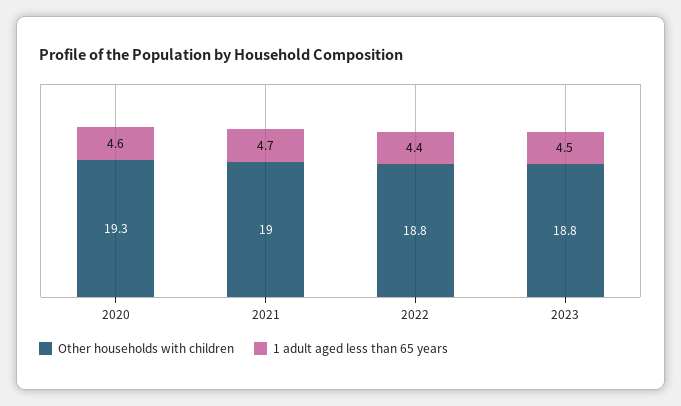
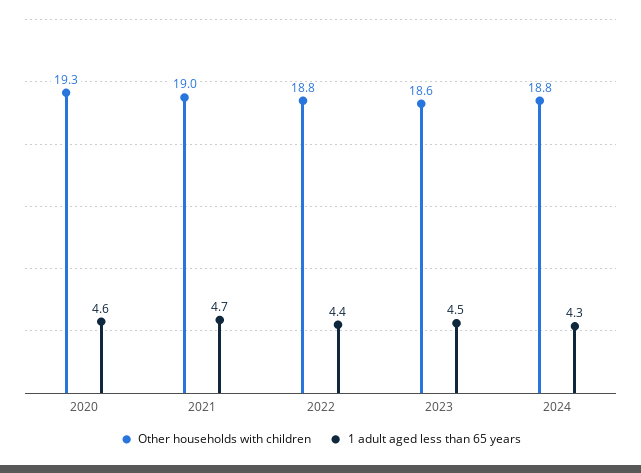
Other households with children, 2023: 18.8 -> 18.6
Other households with children, 2024: none -> 18.8
1 adult aged less than 65 years, 2024: none -> 4.3

